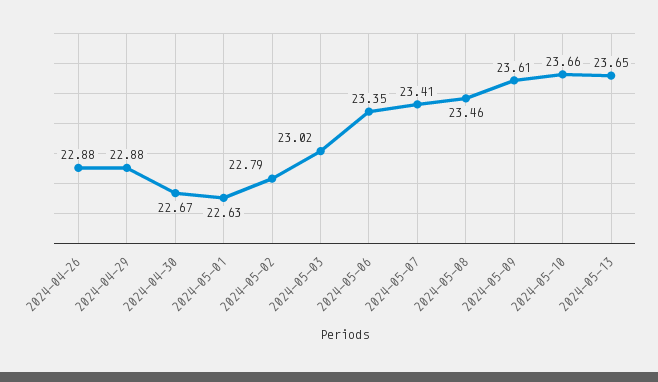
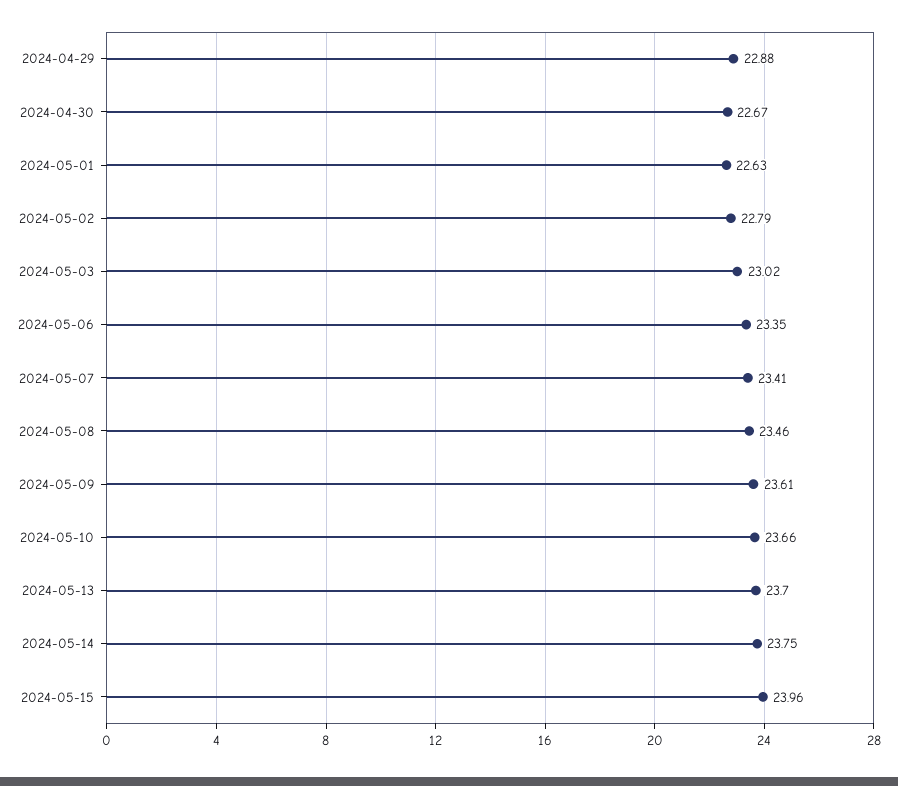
2024-04-26: 22.88 -> none
2024-05-13: 23.65 -> 23.7
2024-05-14: none -> 23.75
2024-05-15: none -> 23.96

